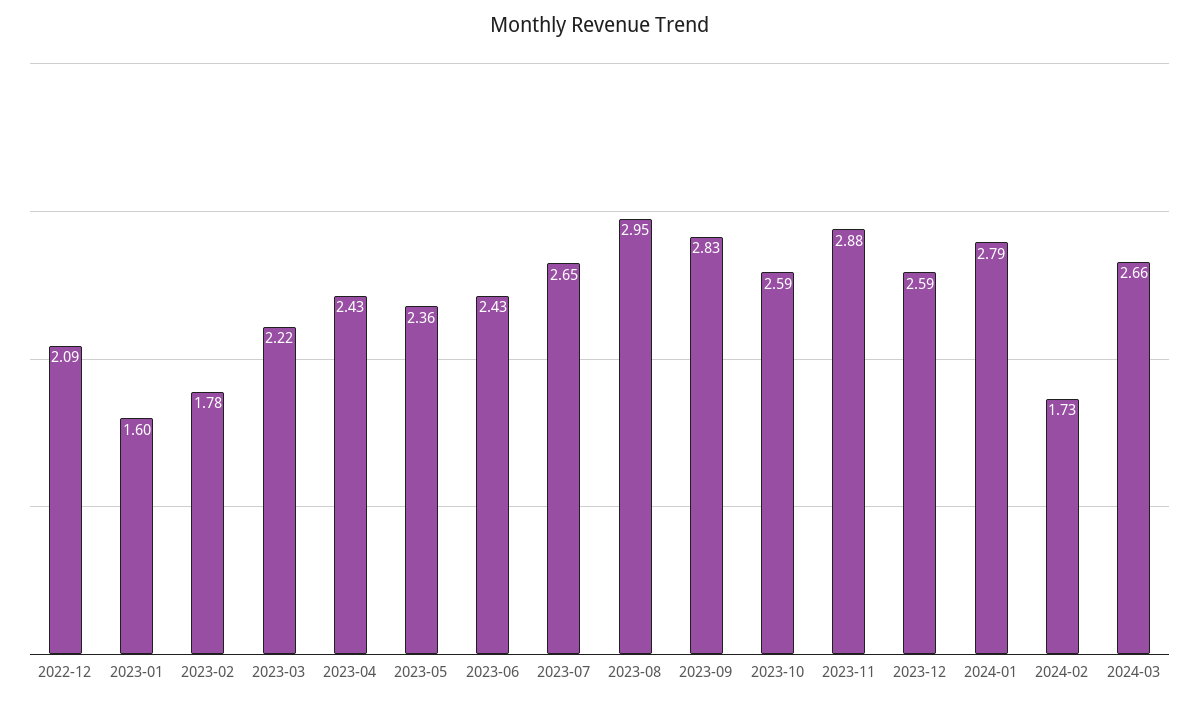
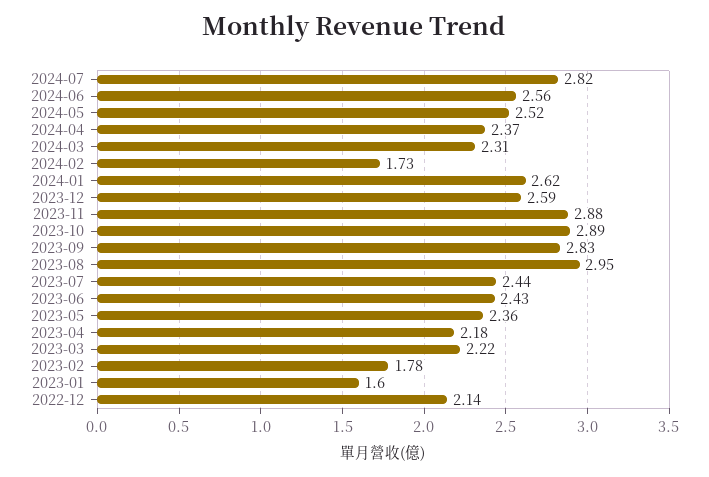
2022-12: 2.09 -> 2.14
2023-04: 2.43 -> 2.18
2023-07: 2.65 -> 2.44
2023-10: 2.59 -> 2.89
2024-01: 2.79 -> 2.62
2024-03: 2.66 -> 2.31
2024-07: none -> 2.82
2024-06: none -> 2.56
2024-05: none -> 2.52
2024-04: none -> 2.37

